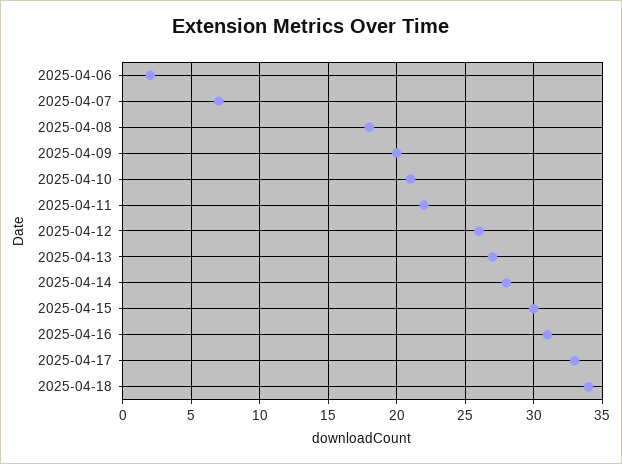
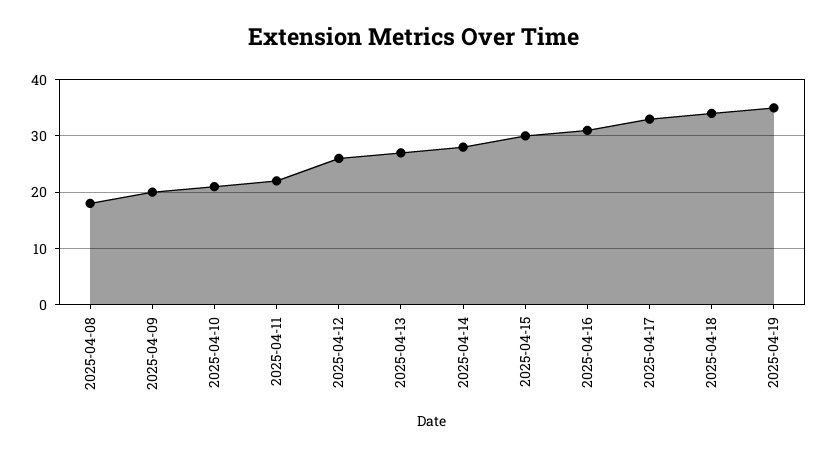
2025-04-06: 2 -> none
2025-04-07: 7 -> none
2025-04-19: none -> 35

